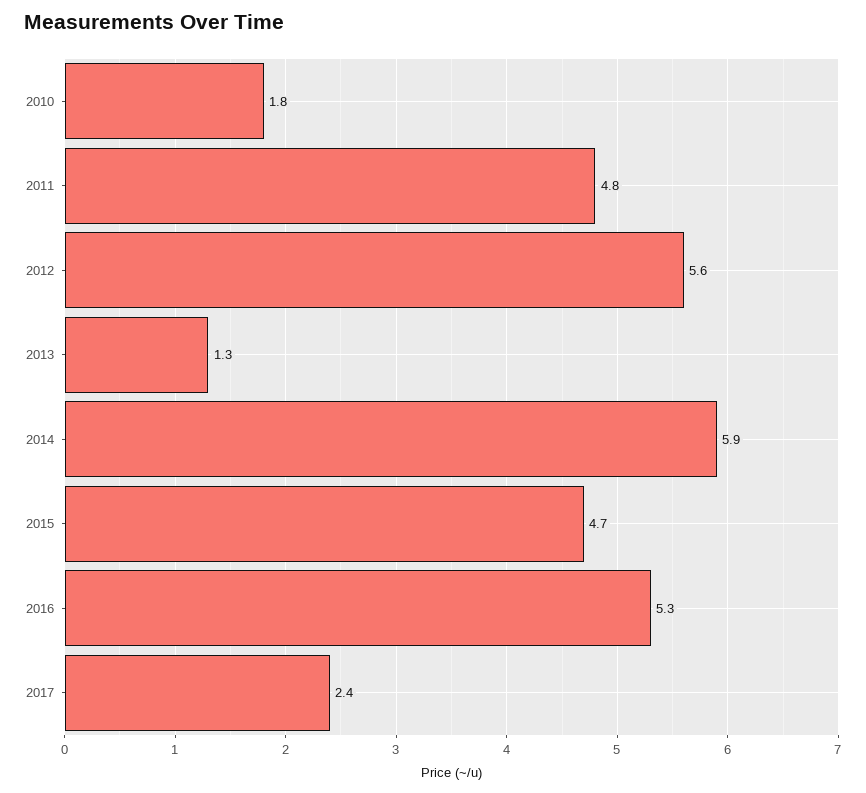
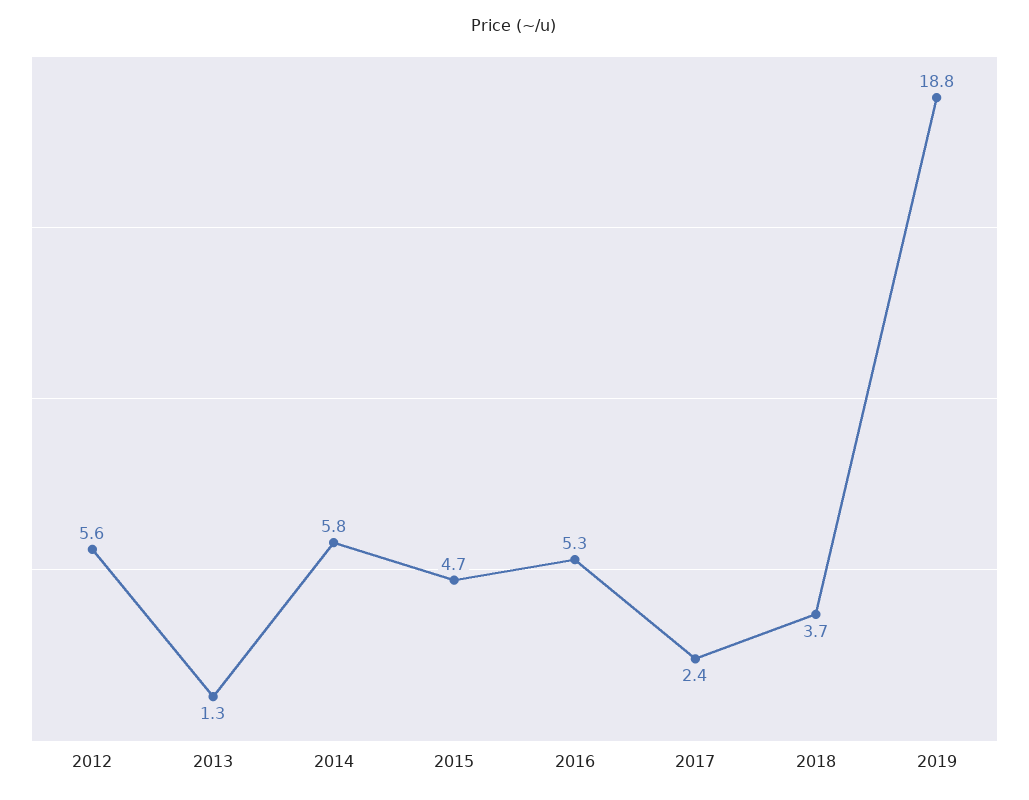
2010: 1.8 -> none
2011: 4.8 -> none
2014: 5.9 -> 5.8
2018: none -> 3.7
2019: none -> 18.8

